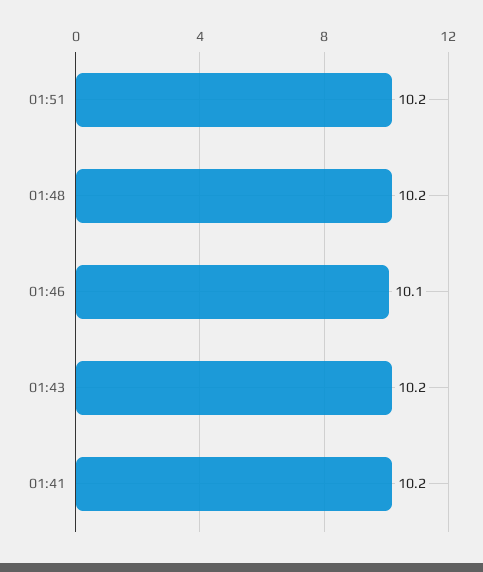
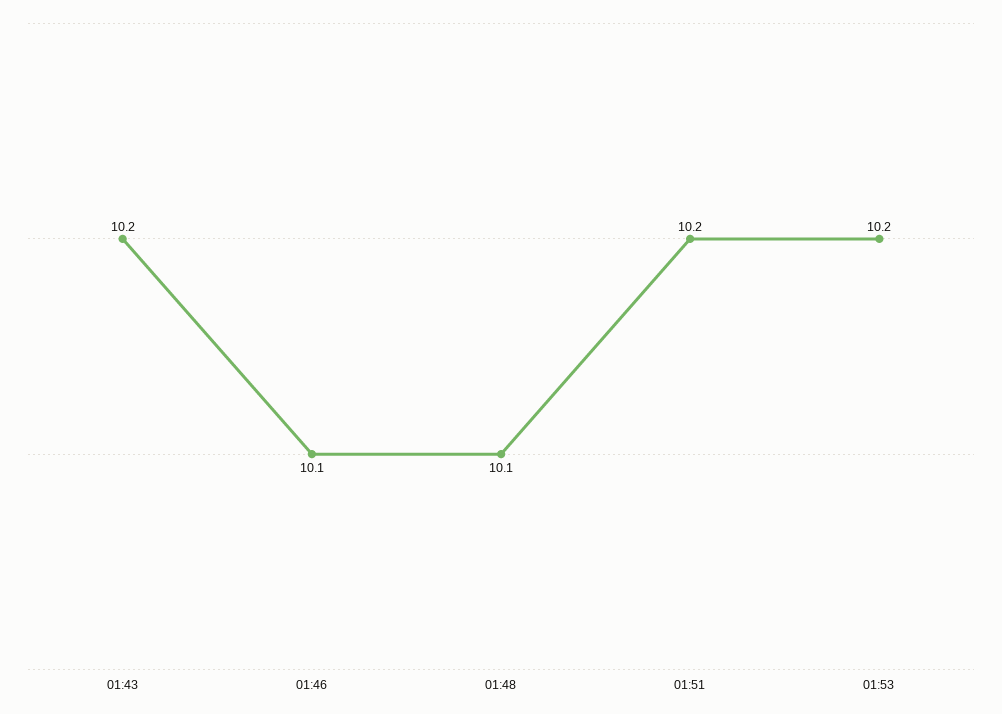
01:48: 10.2 -> 10.1
01:41: 10.2 -> none
01:53: none -> 10.2

